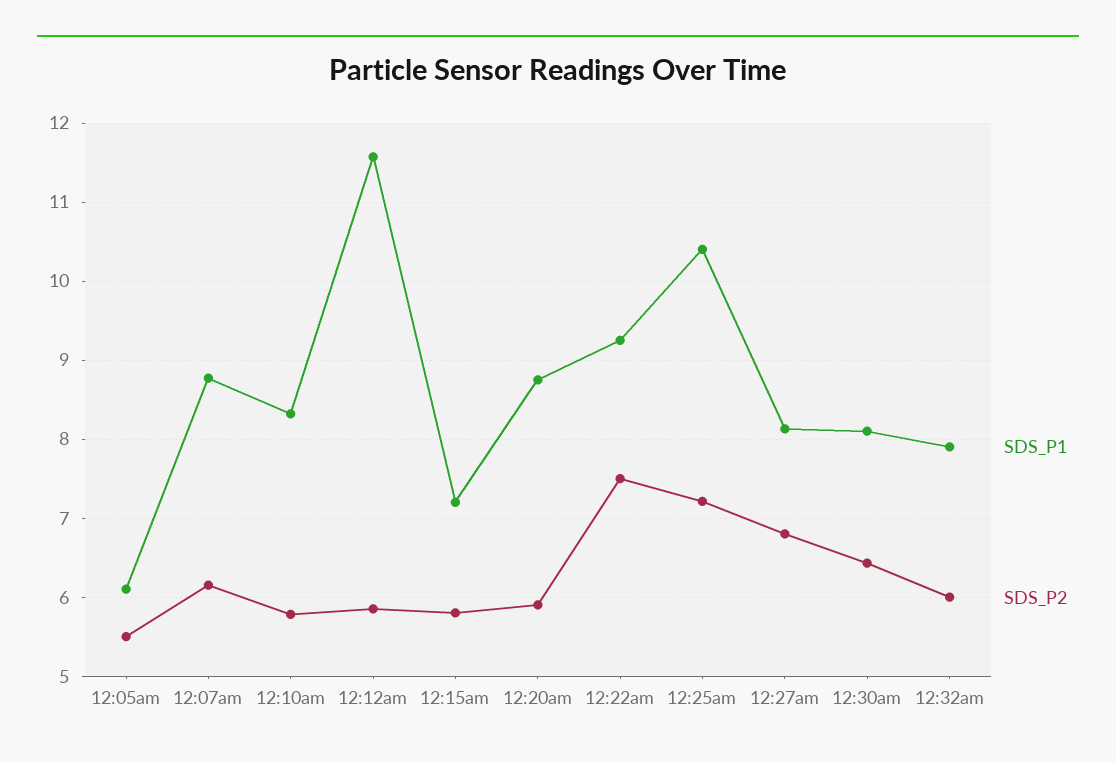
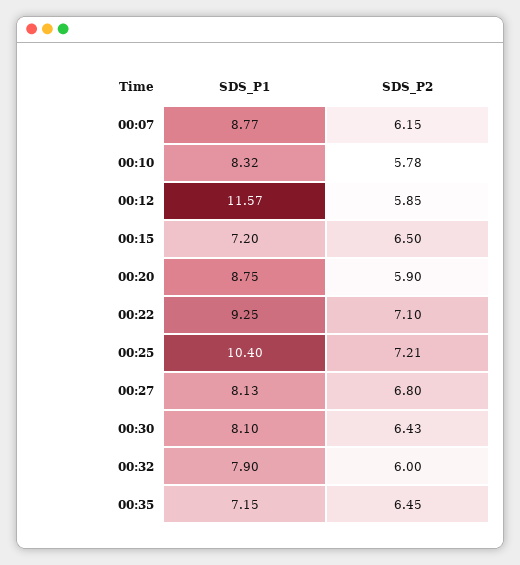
SDS_P1, 12:05am: 6.1 -> none
SDS_P2, 12:05am: 5.5 -> none
SDS_P2, 12:15am: 5.8 -> 6.5
SDS_P2, 12:22am: 7.5 -> 7.1
SDS_P1, 00:35: none -> 7.15
SDS_P2, 00:35: none -> 6.45

